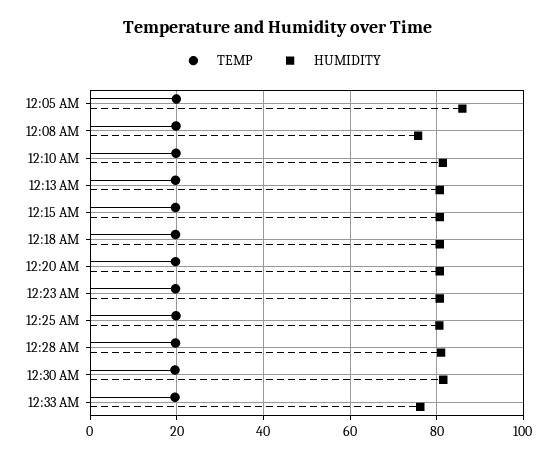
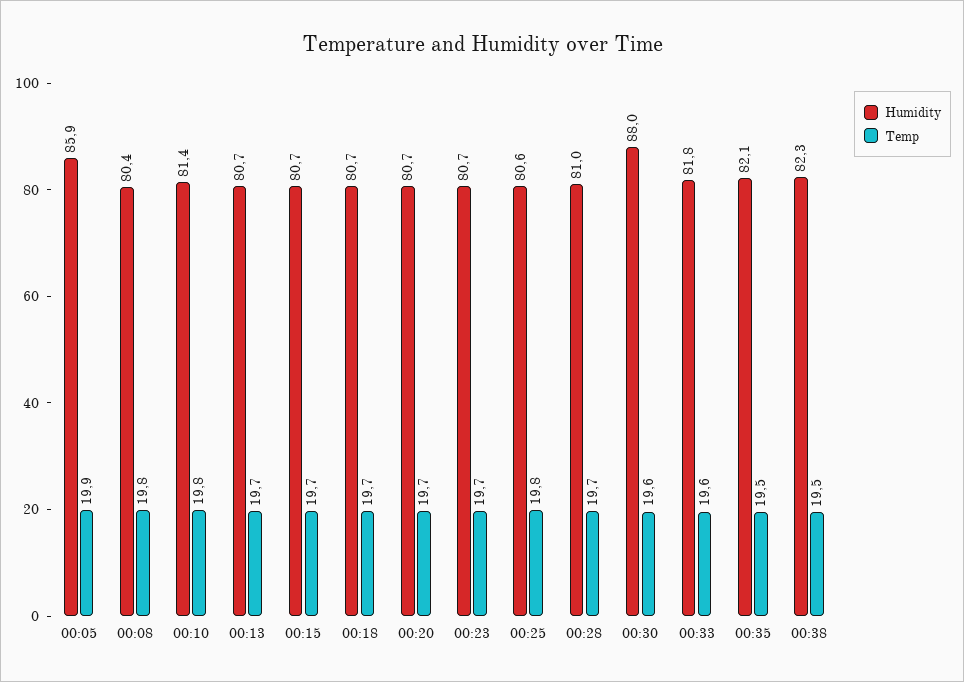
HUMIDITY, 12:08 AM: 76 -> 80.4
HUMIDITY, 12:30 AM: 82 -> 88
HUMIDITY, 12:33 AM: 76 -> 81.8
HUMIDITY, 00:35: none -> 82.1
TEMP, 00:35: none -> 19.5
HUMIDITY, 00:38: none -> 82.3
TEMP, 00:38: none -> 19.5

